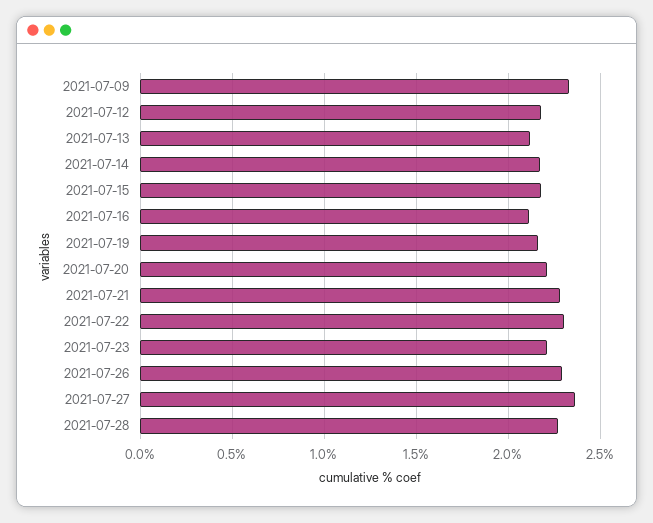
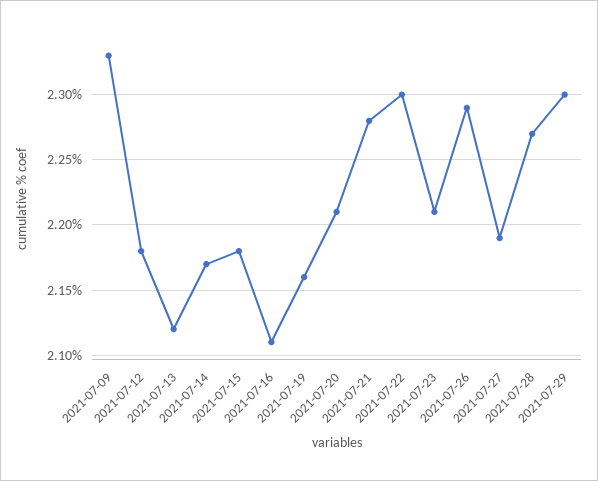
2021-07-27: 2.35 -> 2.19
2021-07-29: none -> 2.3

